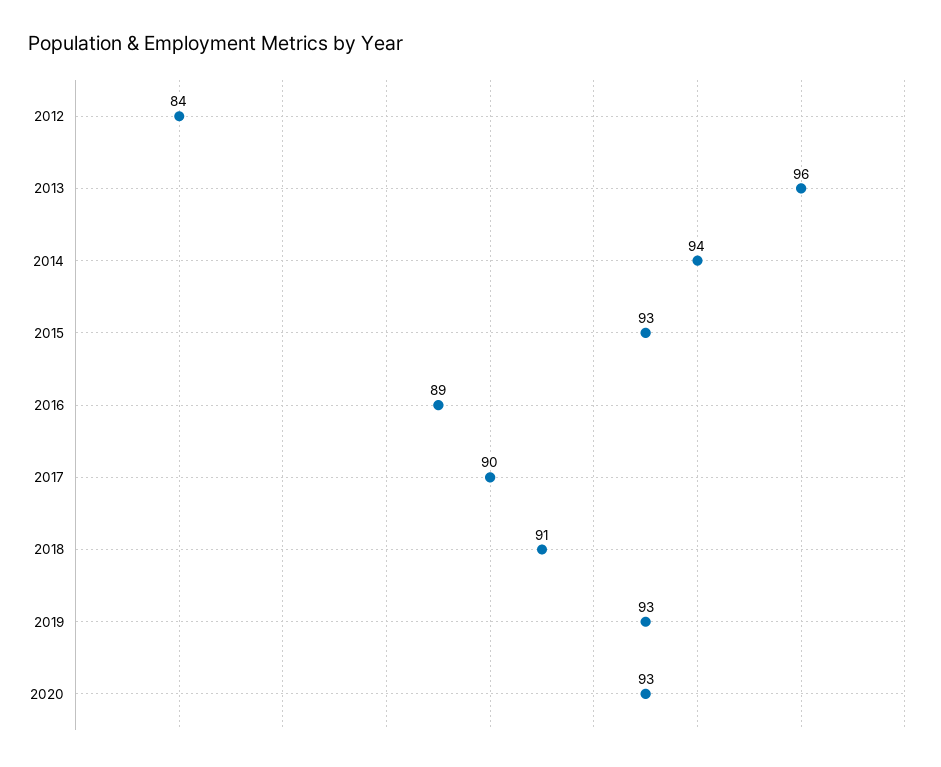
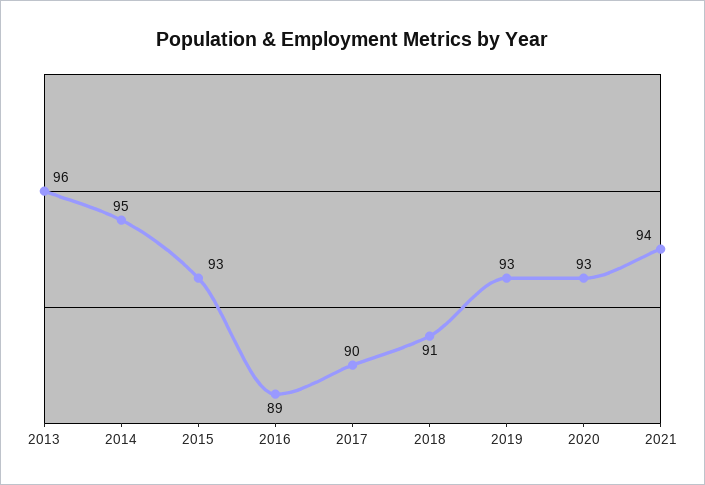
2012: 84 -> none
2014: 94 -> 95
2021: none -> 94

